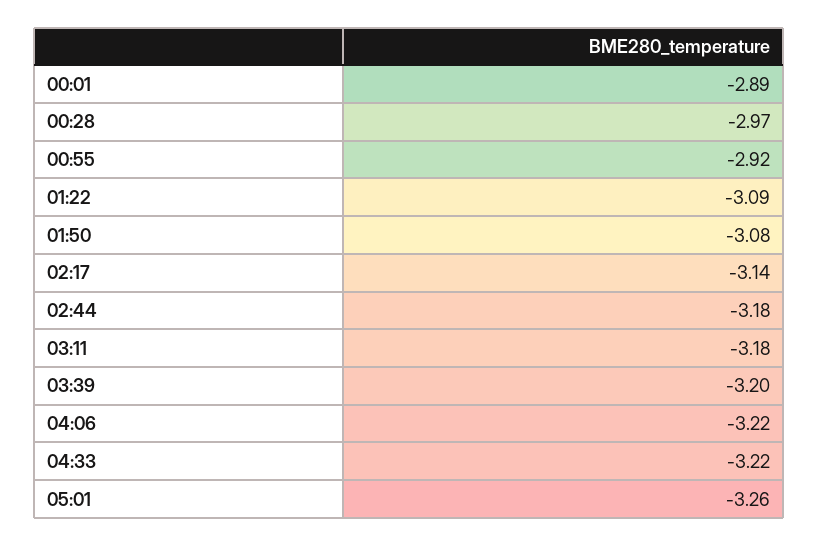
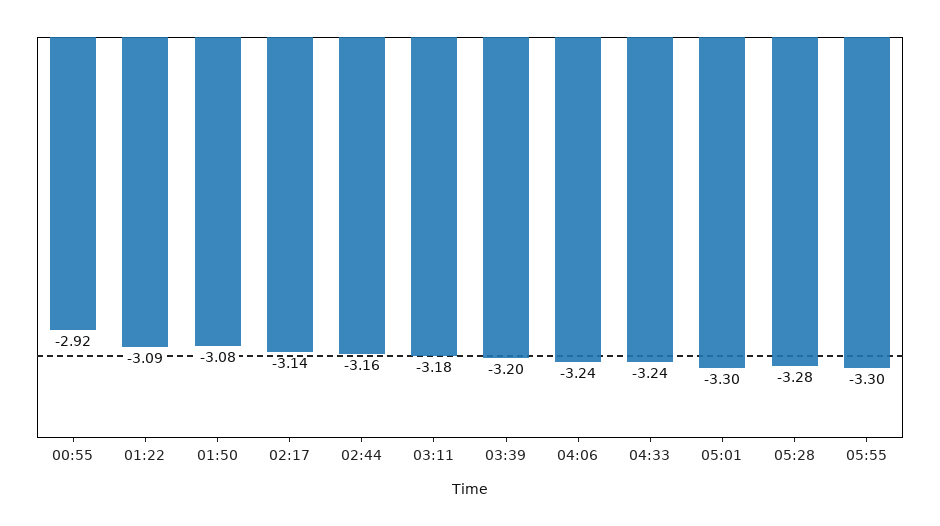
00:01: -2.89 -> none
00:28: -2.97 -> none
02:44: -3.18 -> -3.16
04:06: -3.22 -> -3.24
04:33: -3.22 -> -3.24
05:01: -3.26 -> -3.3
05:28: none -> -3.28
05:55: none -> -3.3

